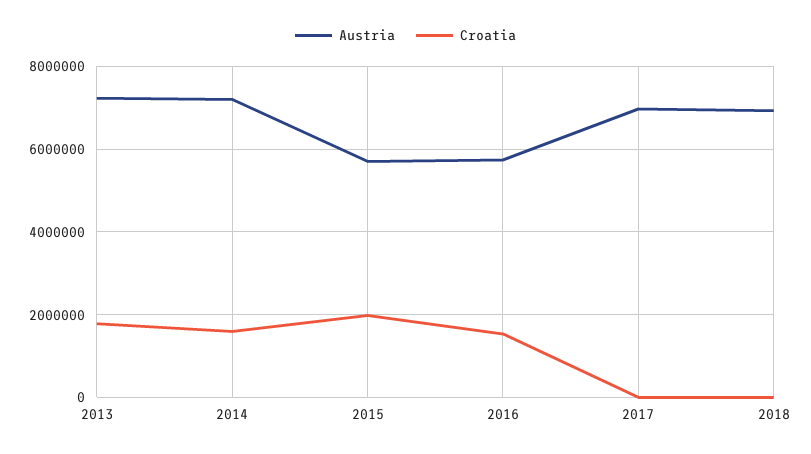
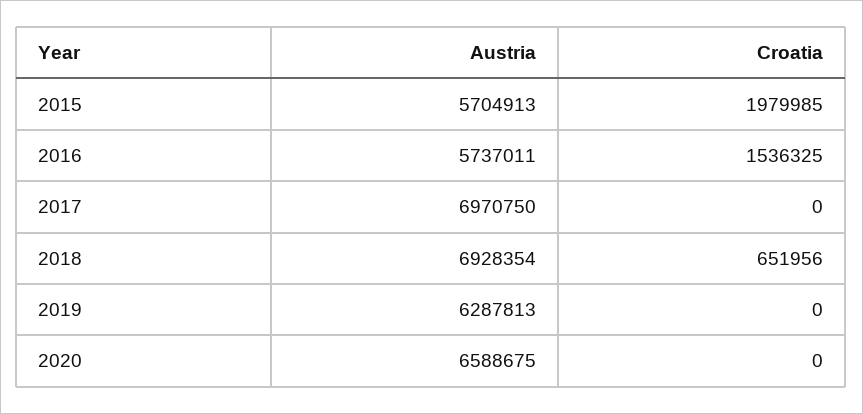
Austria, 2013: 7200000 -> none
Croatia, 2013: 1800000 -> none
Austria, 2014: 7200000 -> none
Croatia, 2014: 1600000 -> none
Croatia, 2018: 0 -> 651956
Austria, 2019: none -> 6287813
Croatia, 2019: none -> 0
Austria, 2020: none -> 6588675
Croatia, 2020: none -> 0

